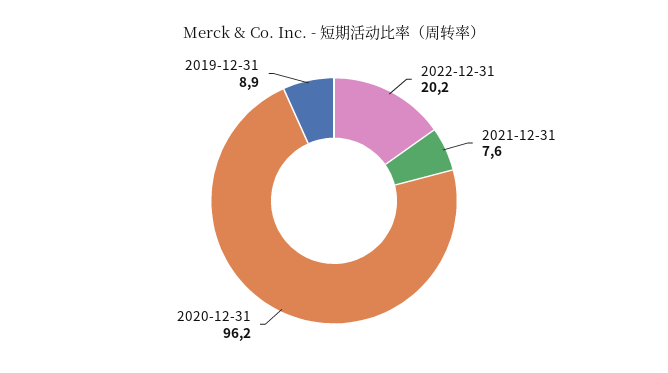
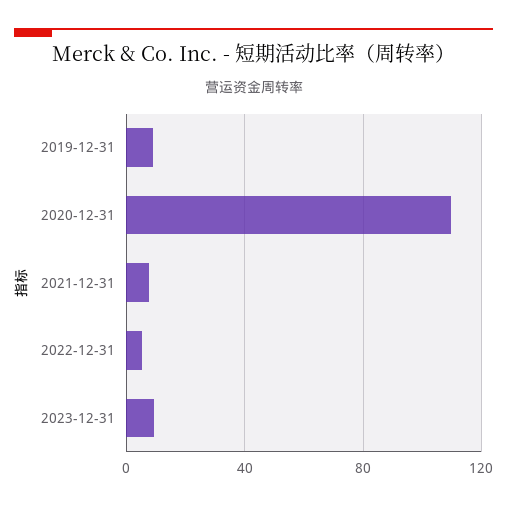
2022-12-31: 20.2 -> 5
2020-12-31: 96.2 -> 110
2023-12-31: none -> 10

